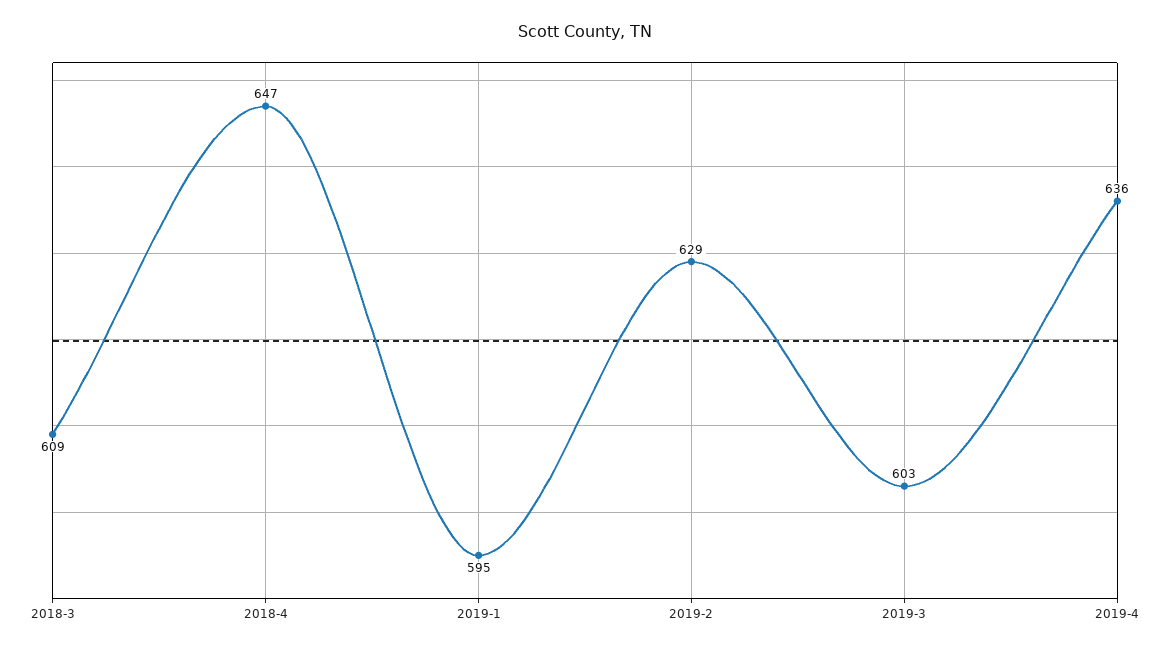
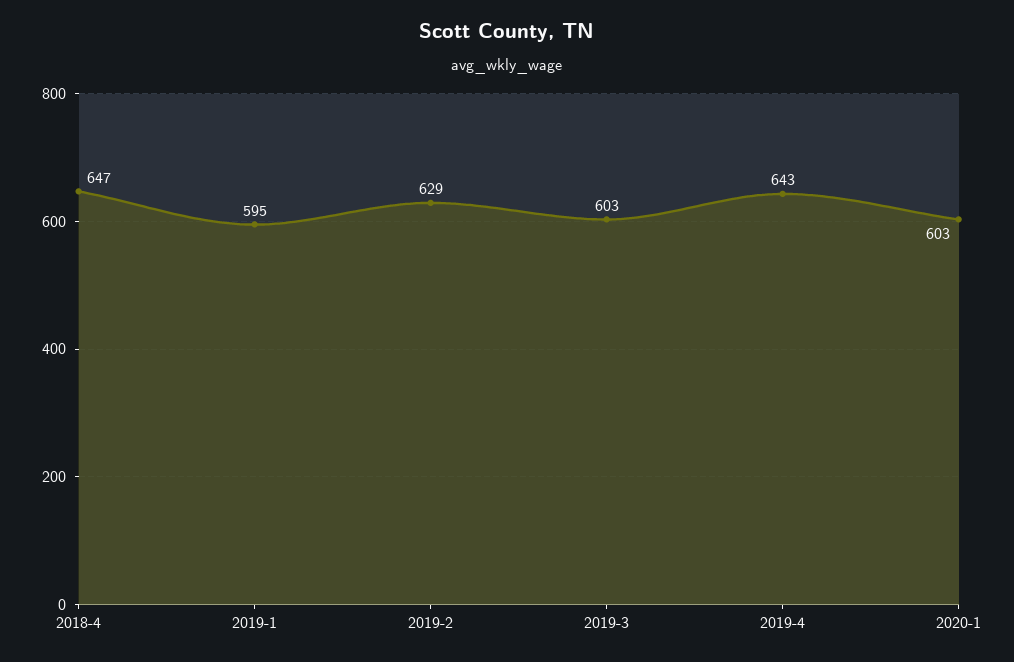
2018-3: 609 -> none
2019-4: 636 -> 643
2020-1: none -> 603

